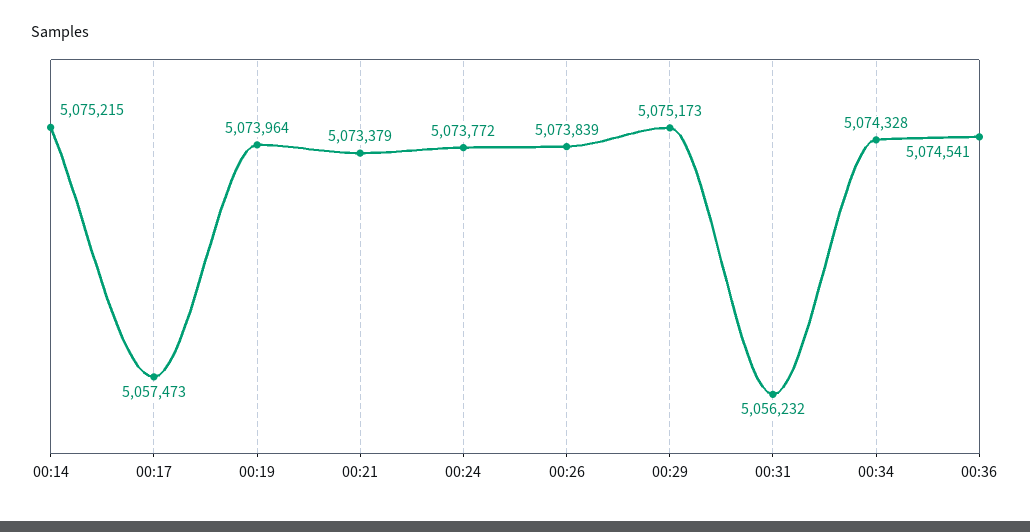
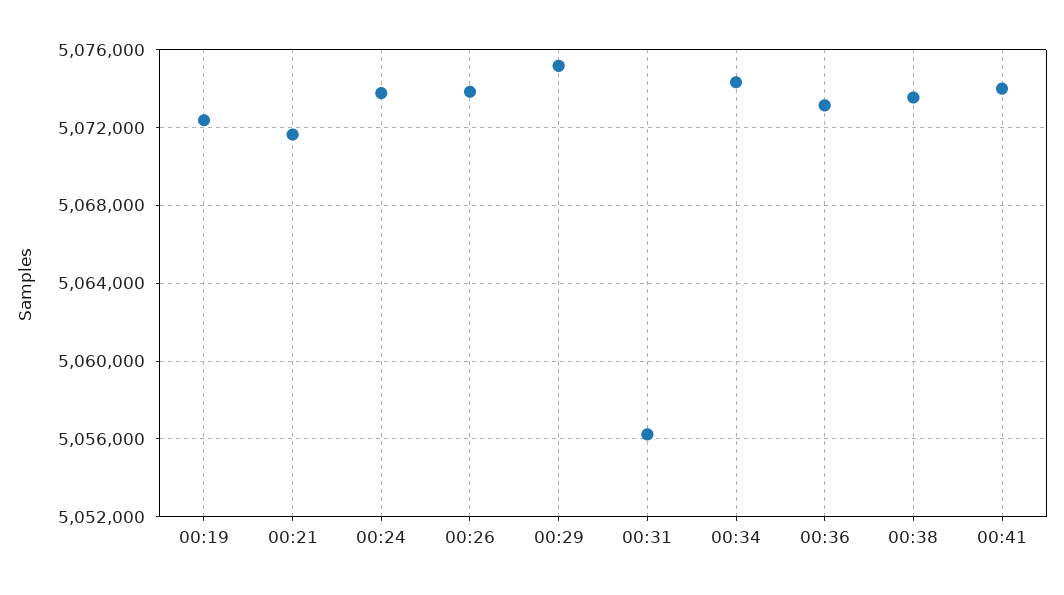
00:14: 5075215 -> none
00:17: 5057473 -> none
00:19: 5073964 -> 5072500
00:21: 5073379 -> 5071500
00:36: 5074541 -> 5073000
00:38: none -> 5073500
00:41: none -> 5074000

